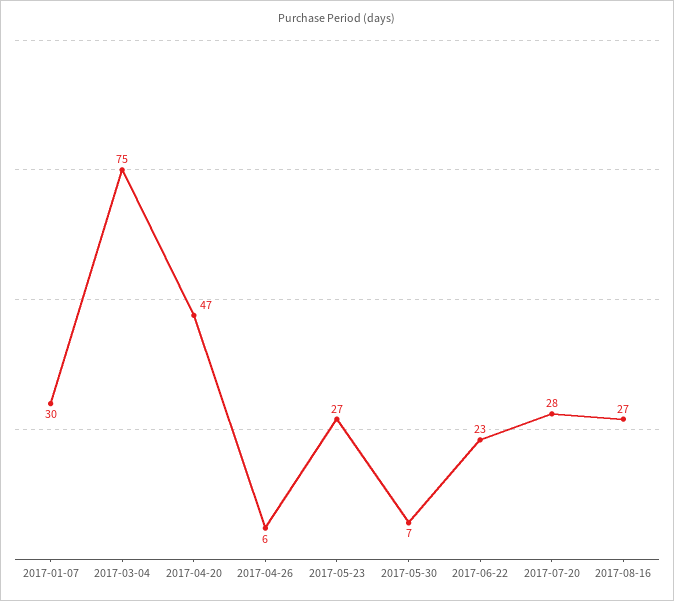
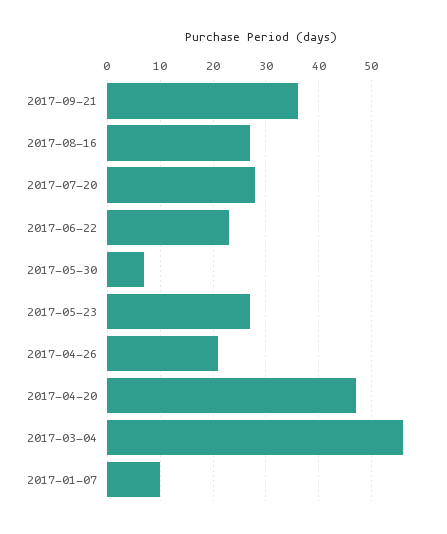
2017-01-07: 30 -> 10
2017-03-04: 75 -> 55
2017-04-26: 6 -> 20
2017-09-21: none -> 35

